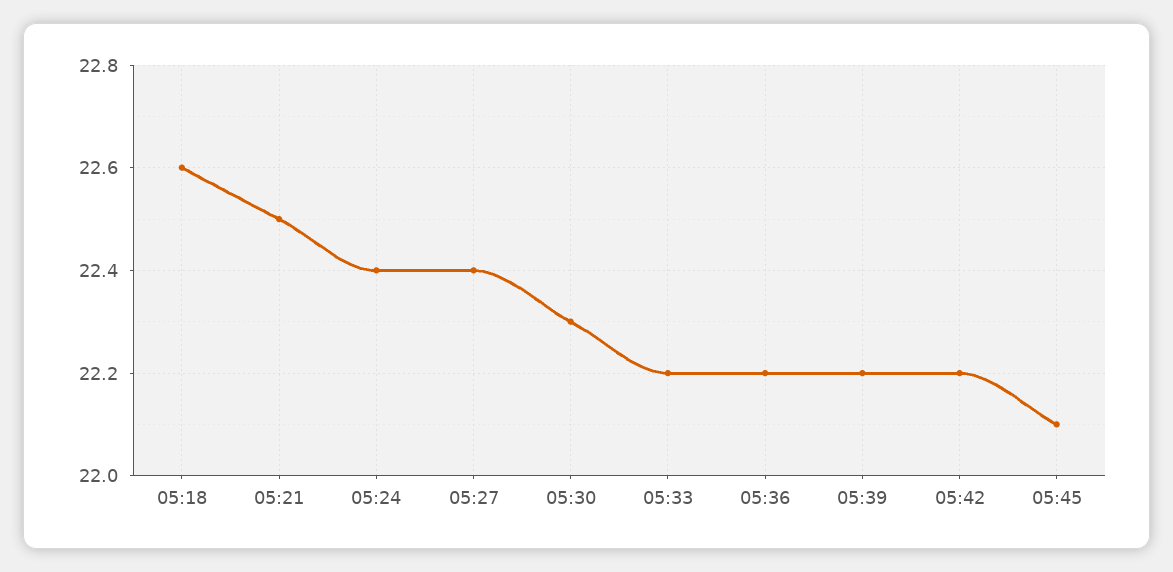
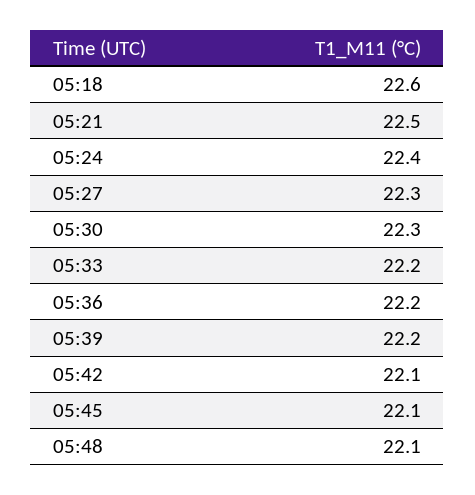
05:27: 22.4 -> 22.3
05:42: 22.2 -> 22.1
05:48: none -> 22.1

